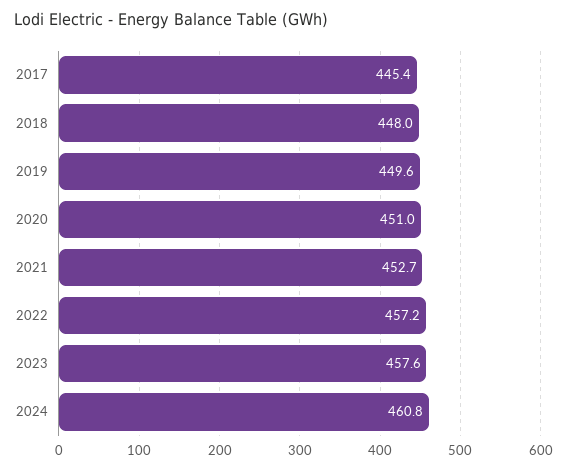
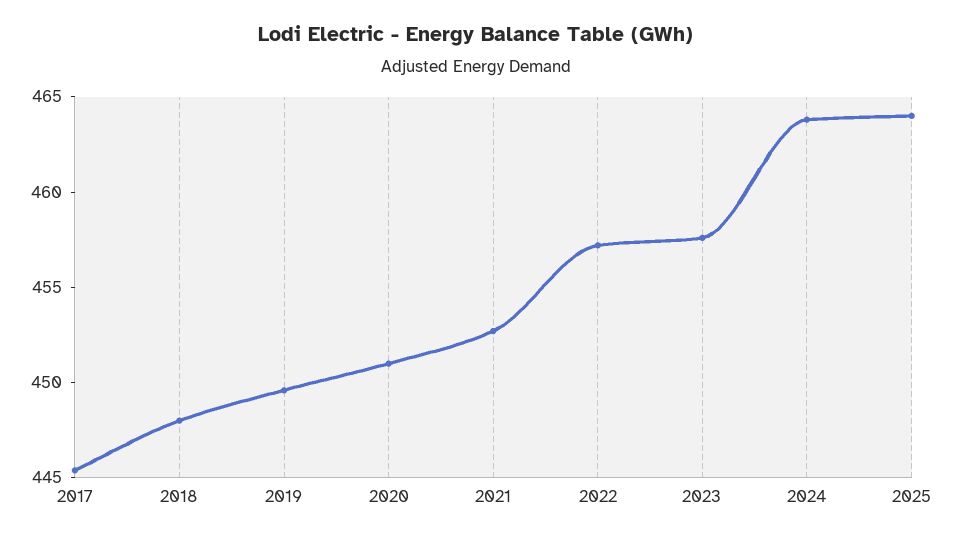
2024: 460.8 -> 464
2025: none -> 464

